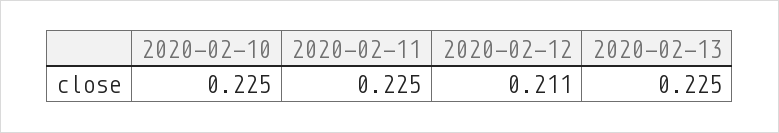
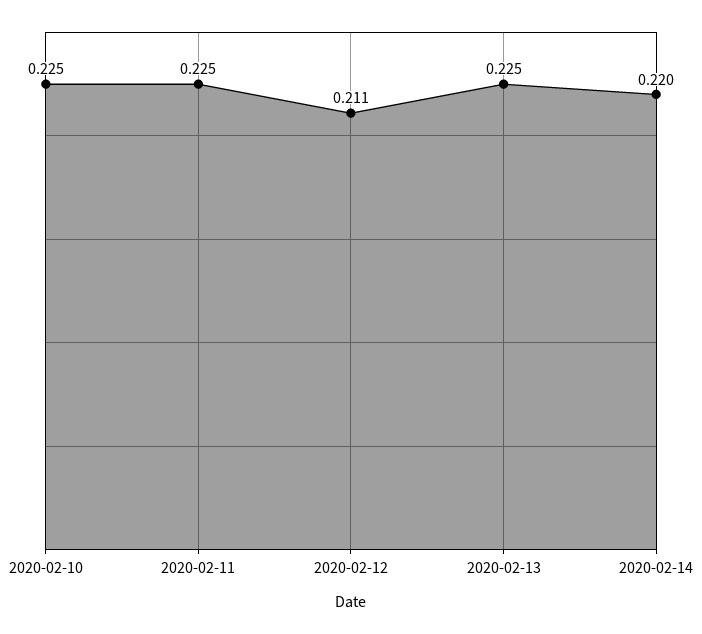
2020-02-14: none -> 0.22

